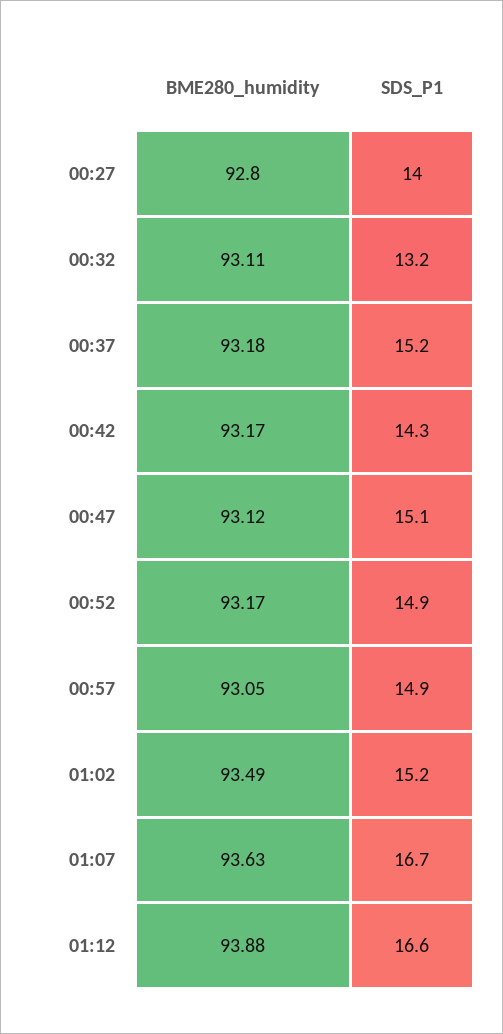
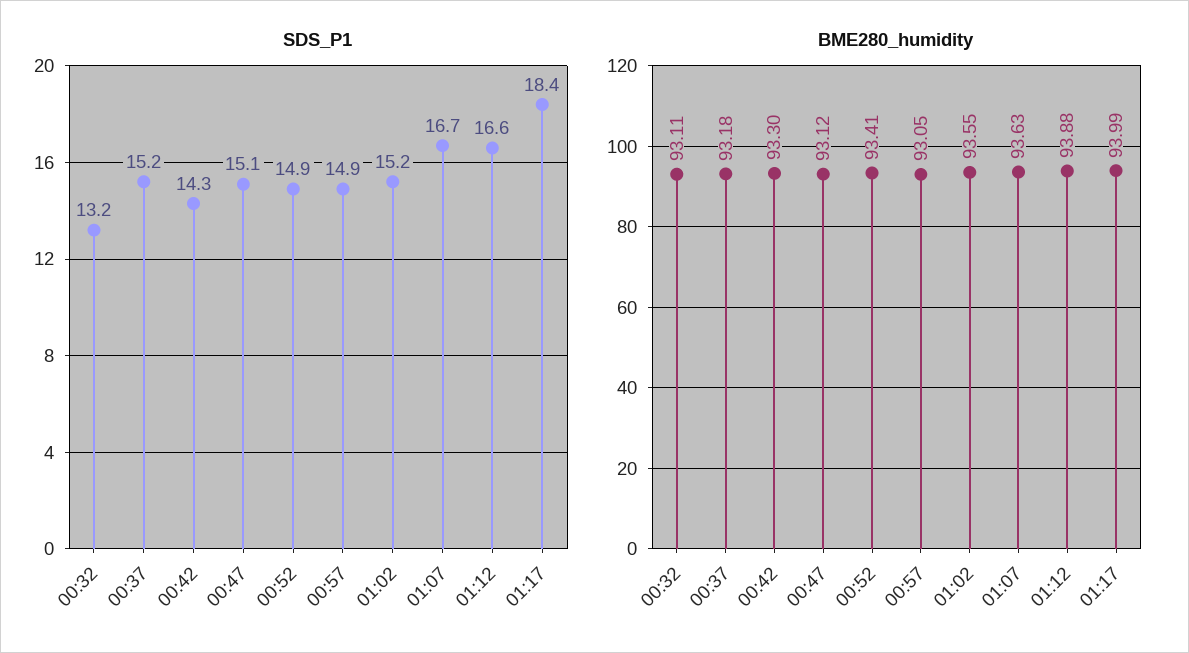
BME280_humidity, 00:27: 92.8 -> none
SDS_P1, 00:27: 14 -> none
BME280_humidity, 00:42: 93.17 -> 93.3
BME280_humidity, 00:52: 93.17 -> 93.41
BME280_humidity, 01:02: 93.49 -> 93.55
SDS_P1, 01:17: none -> 18.4
BME280_humidity, 01:17: none -> 93.99

